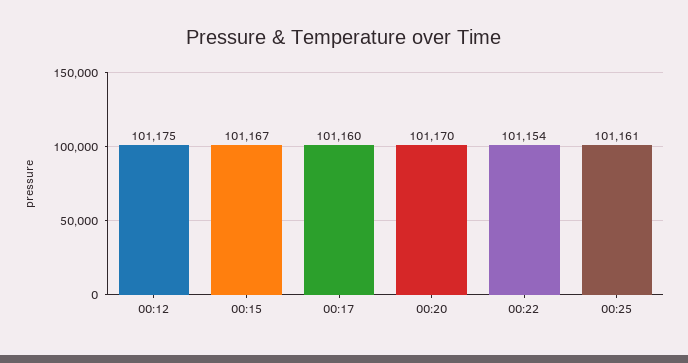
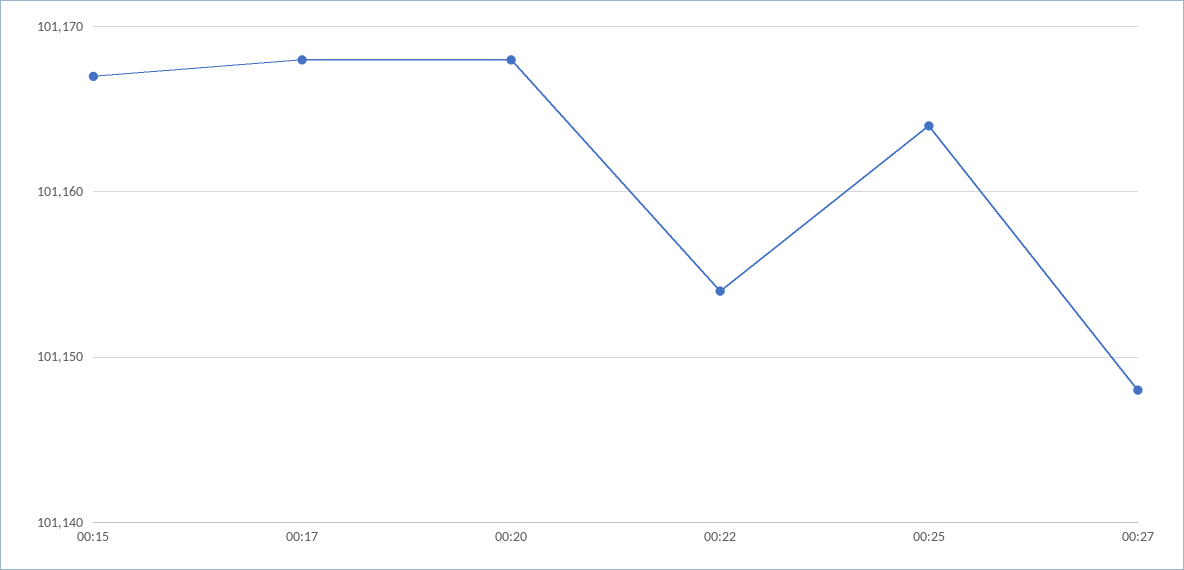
00:12: 101175 -> none
00:17: 101160 -> 101168
00:20: 101170 -> 101168
00:25: 101161 -> 101164
00:27: none -> 101148

